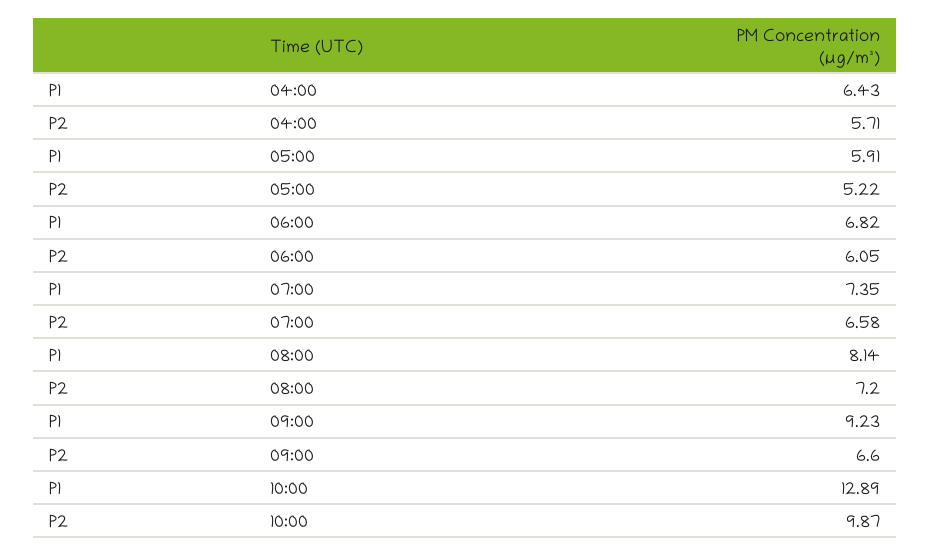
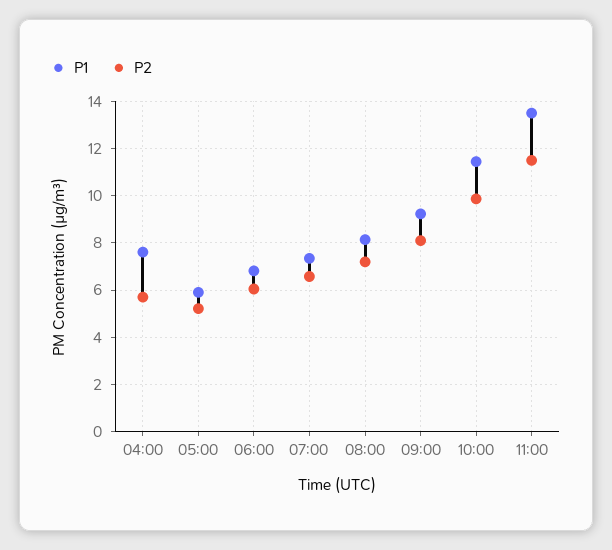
P1, 04:00: 6.43 -> 7.5
P2, 09:00: 6.6 -> 8
P1, 10:00: 12.89 -> 11.5
P1, 11:00: none -> 13.5
P2, 11:00: none -> 11.5

